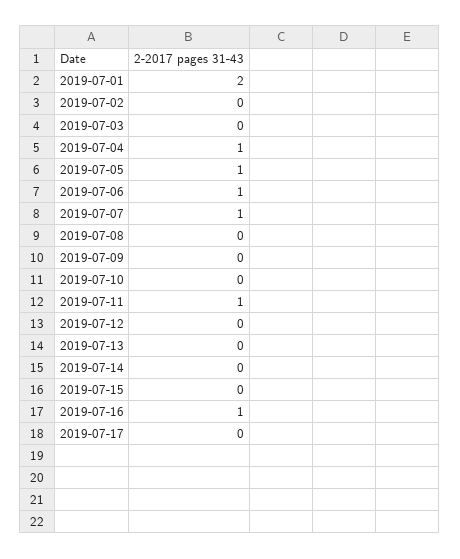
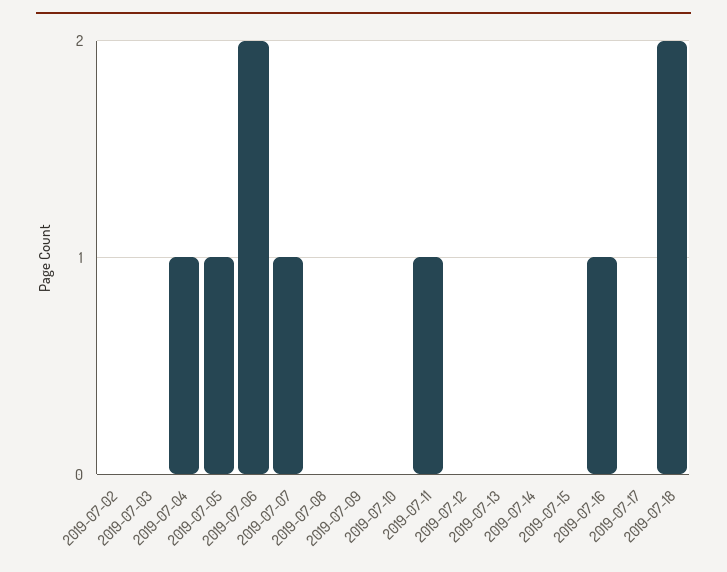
2019-07-01: 2 -> none
2019-07-06: 1 -> 2
2019-07-18: none -> 2

